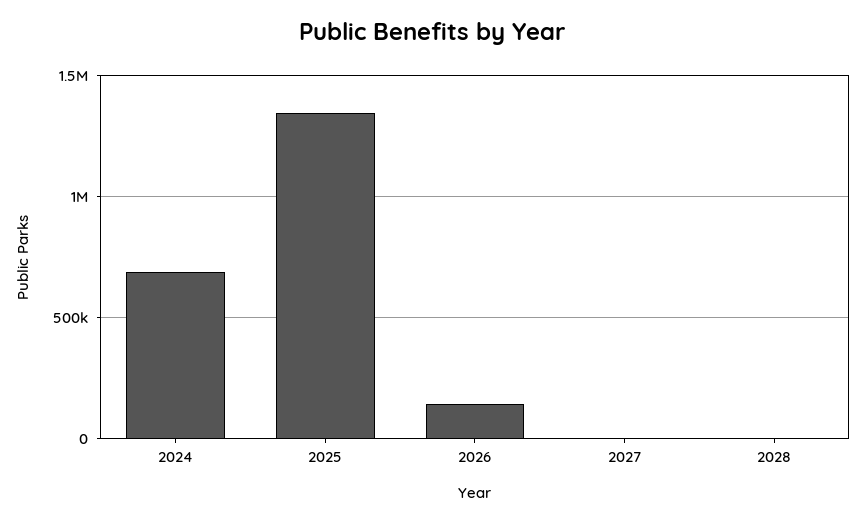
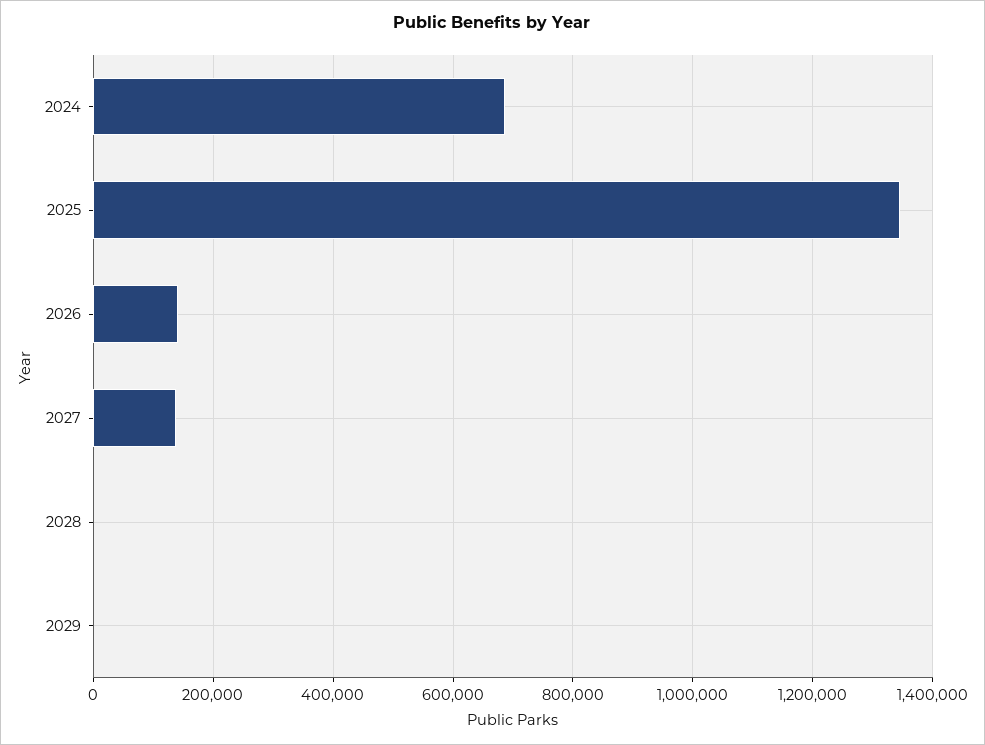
2027: 0 -> 140000
2029: none -> 0

